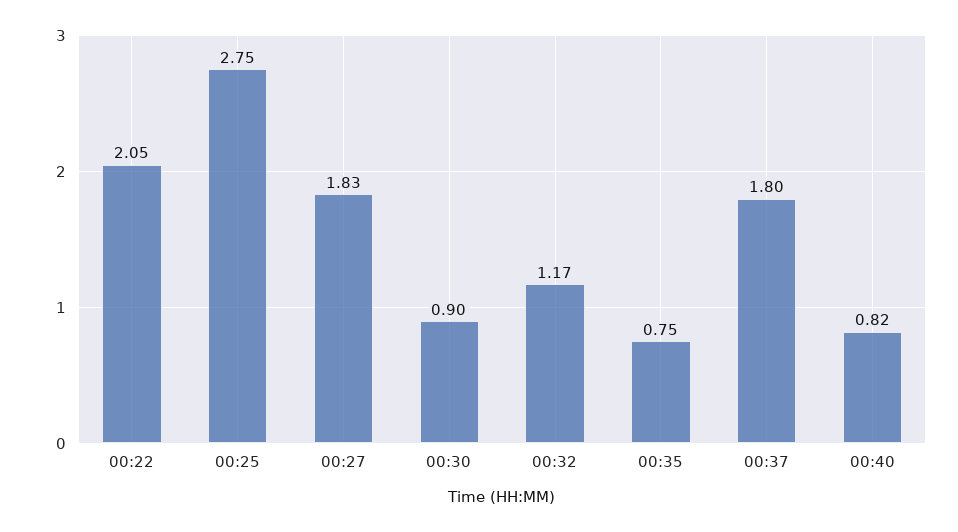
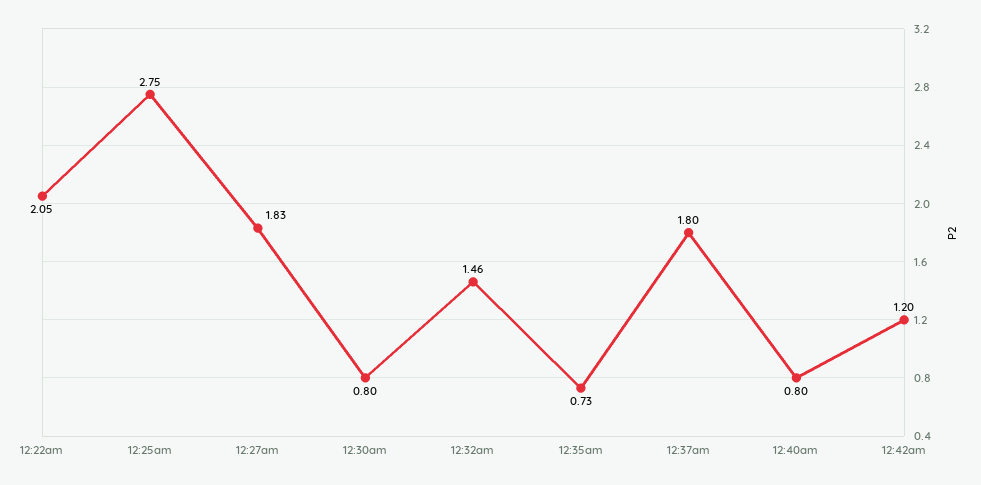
00:30: 0.9 -> 0.8
00:32: 1.17 -> 1.46
00:35: 0.75 -> 0.73
00:40: 0.82 -> 0.8
12:42am: none -> 1.2

